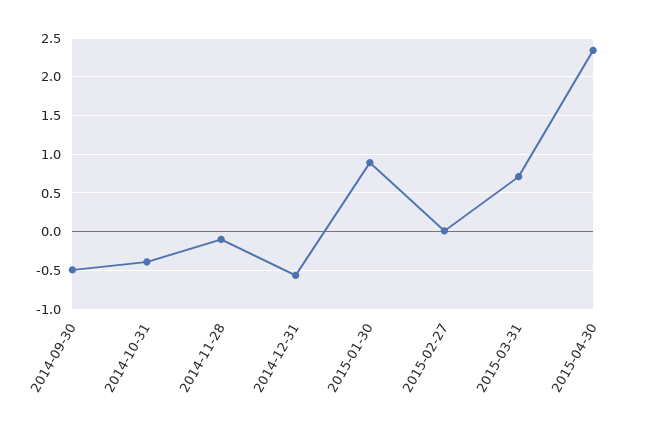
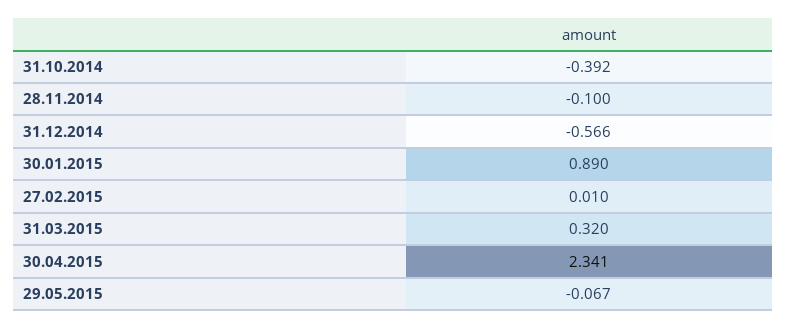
2014-09-30: -0.5 -> none
2015-03-31: 0.7 -> 0.32
29.05.2015: none -> -0.067

